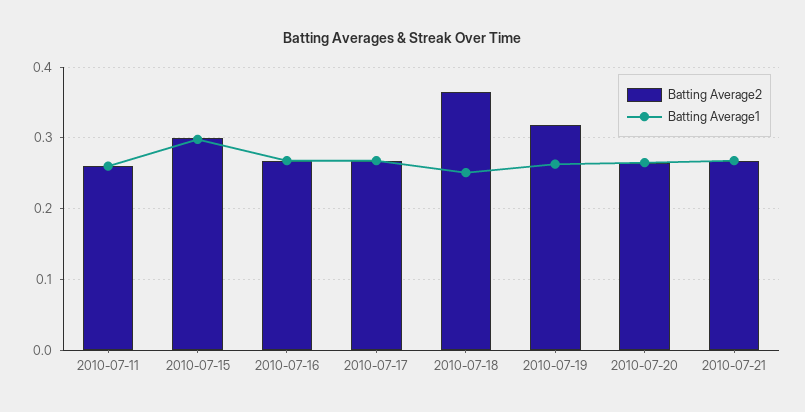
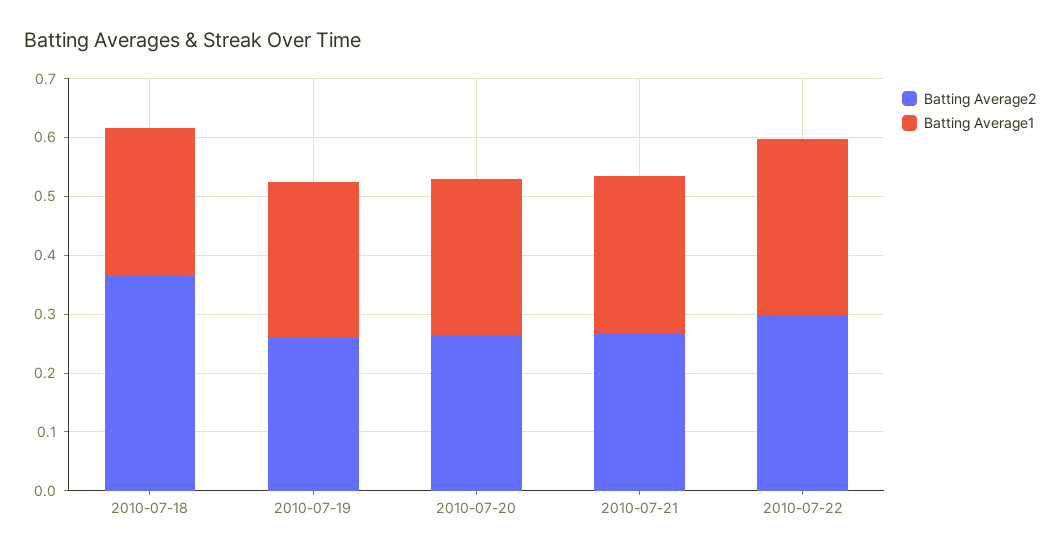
Batting Average2, 2010-07-11: 0.26 -> none
Batting Average1, 2010-07-11: 0.26 -> none
Batting Average2, 2010-07-15: 0.3 -> none
Batting Average1, 2010-07-15: 0.3 -> none
Batting Average2, 2010-07-16: 0.27 -> none
Batting Average1, 2010-07-16: 0.27 -> none
Batting Average2, 2010-07-17: 0.27 -> none
Batting Average1, 2010-07-17: 0.27 -> none
Batting Average2, 2010-07-19: 0.32 -> 0.26
Batting Average2, 2010-07-22: none -> 0.3
Batting Average1, 2010-07-22: none -> 0.3

